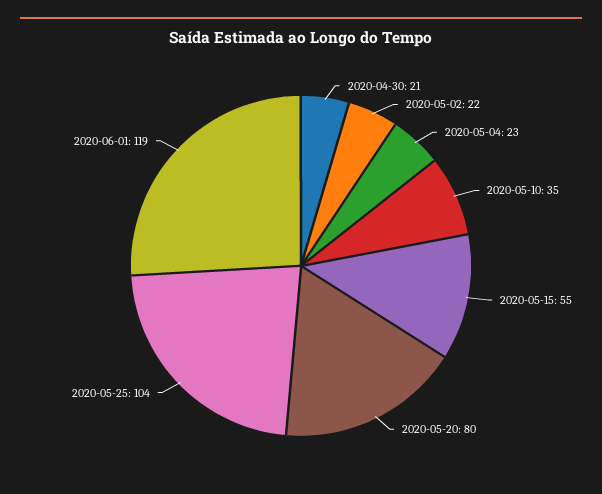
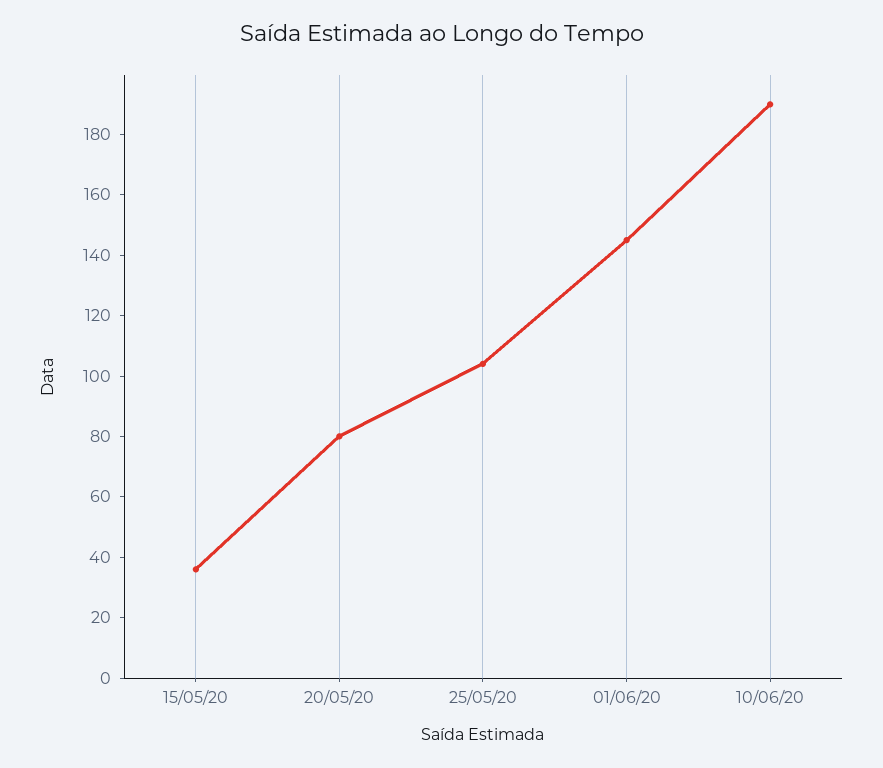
2020-04-30: 21 -> none
2020-05-02: 22 -> none
2020-05-04: 23 -> none
2020-05-10: 35 -> none
2020-05-15: 55 -> 35
2020-06-01: 119 -> 145
10/06/20: none -> 190

